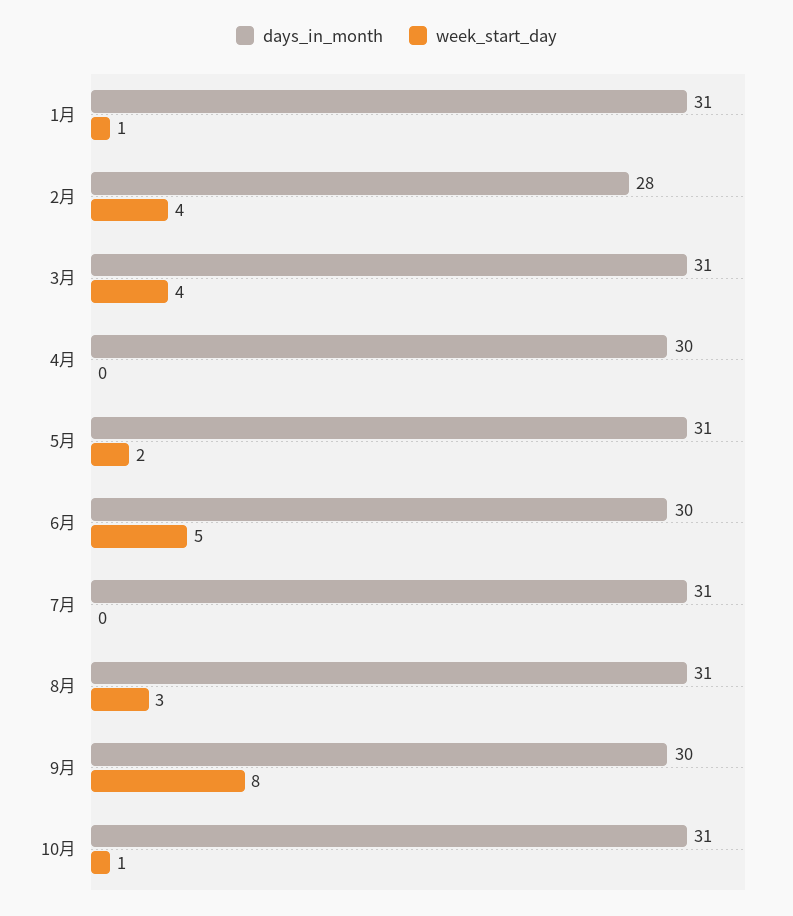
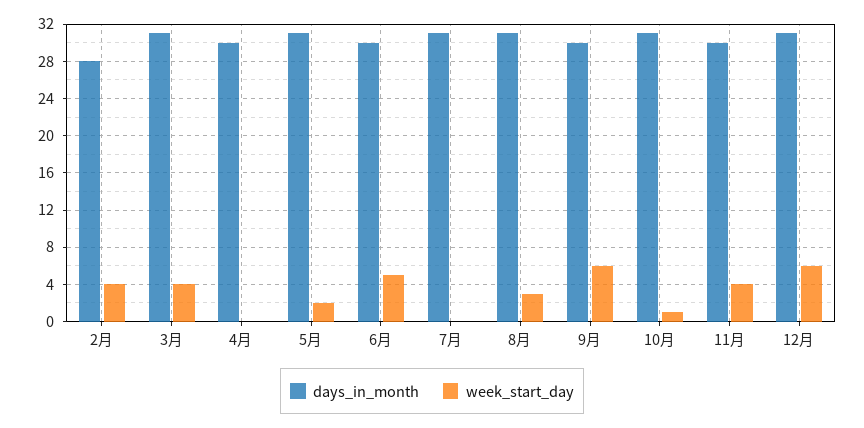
days_in_month, 1月: 31 -> none
week_start_day, 1月: 1 -> none
week_start_day, 9月: 8 -> 6
days_in_month, 11月: none -> 30
week_start_day, 11月: none -> 4
days_in_month, 12月: none -> 31
week_start_day, 12月: none -> 6

